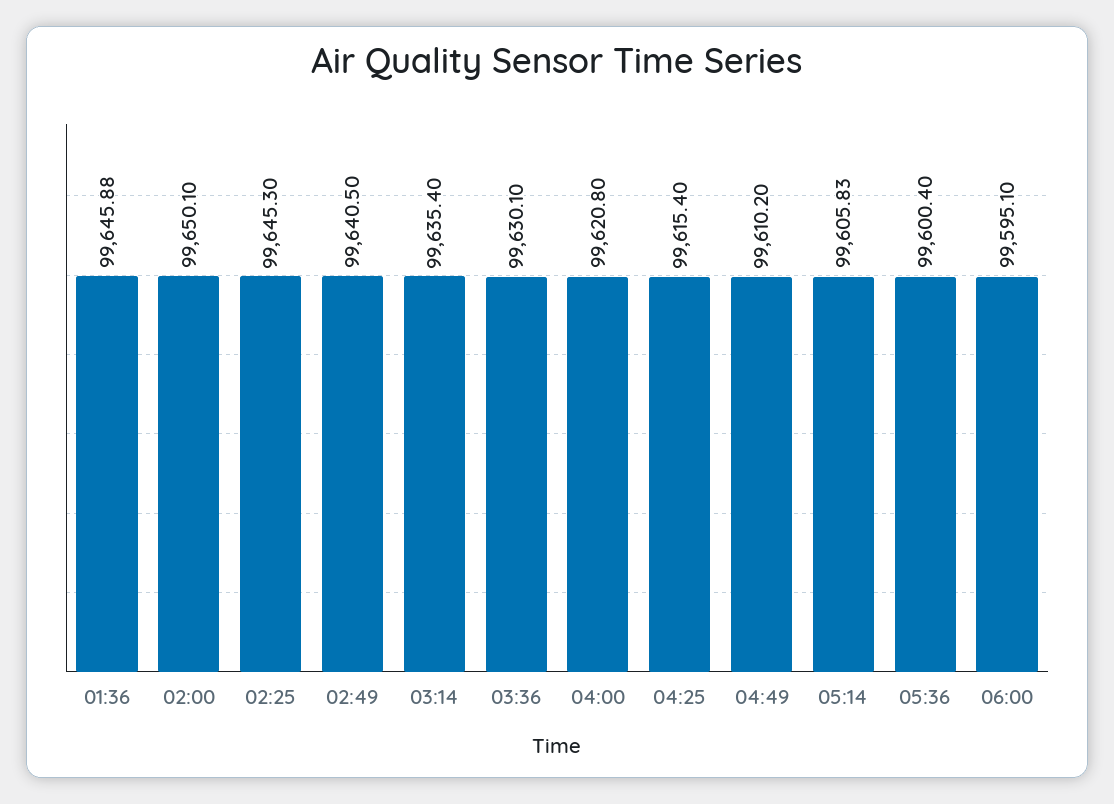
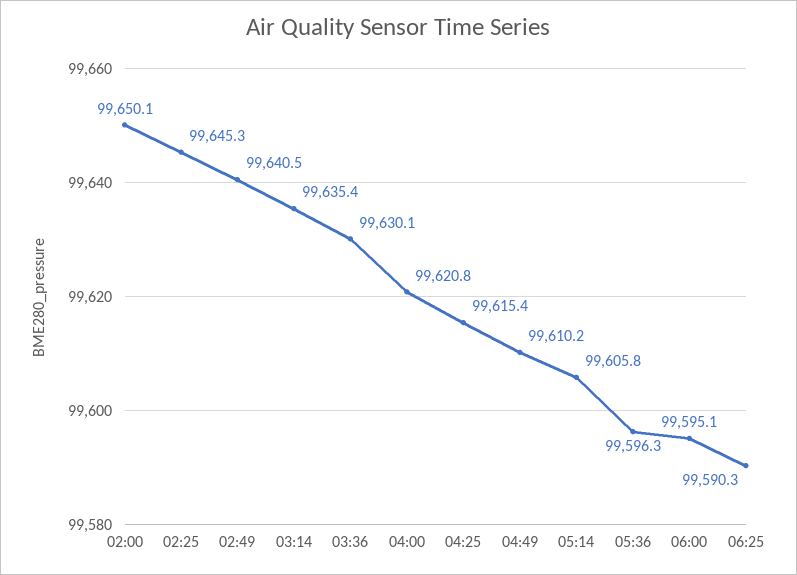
01:36: 99645.88 -> none
05:14: 99605.83 -> 99605.8
05:36: 99600.4 -> 99596.3
06:25: none -> 99590.3

